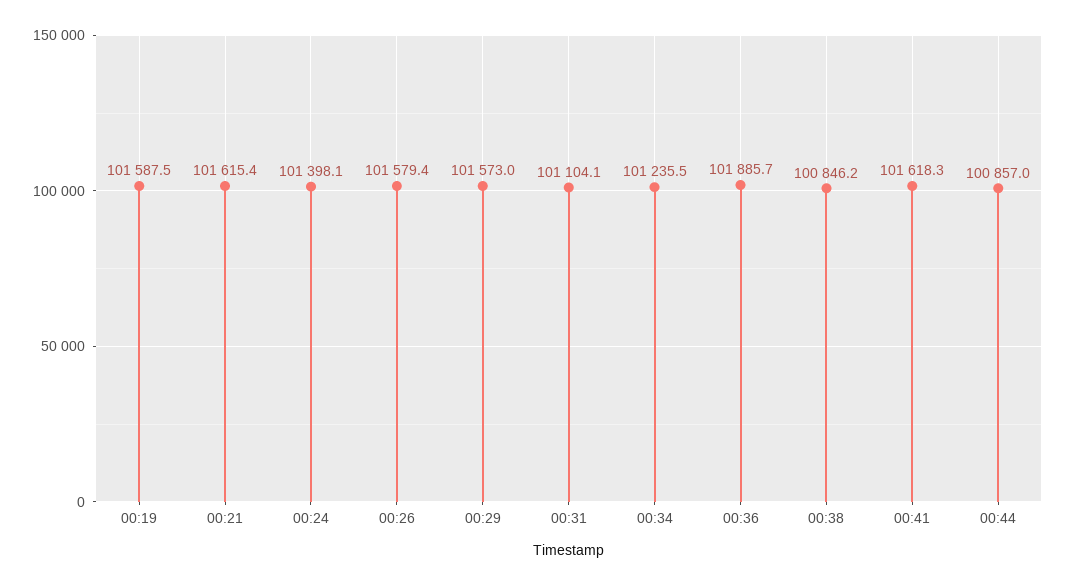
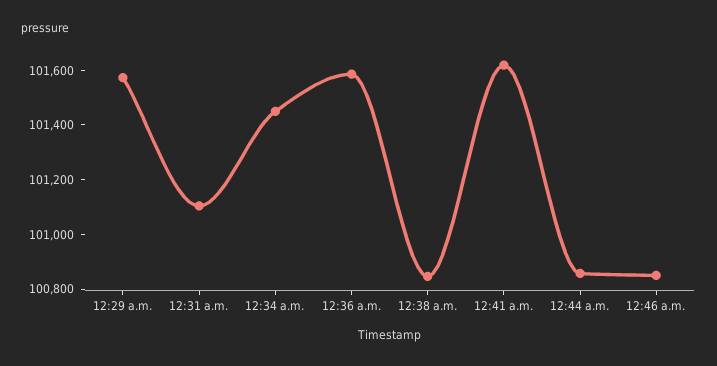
00:19: 101587.5 -> none
00:21: 101615.4 -> none
00:24: 101398.1 -> none
00:26: 101579.4 -> none
00:34: 101235.5 -> 101450
00:36: 101885.7 -> 101600
12:46 a.m.: none -> 100850

